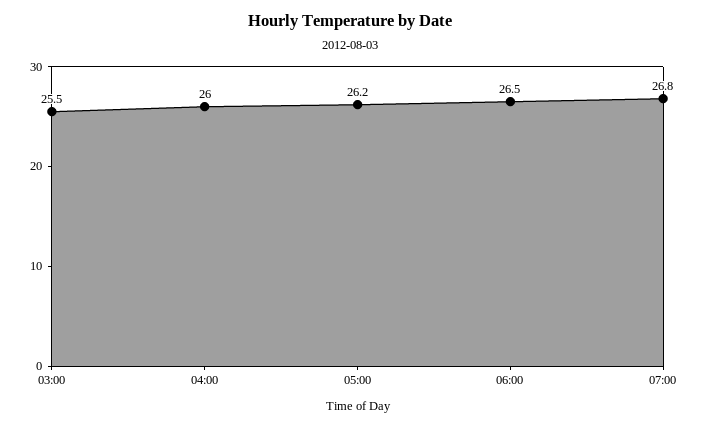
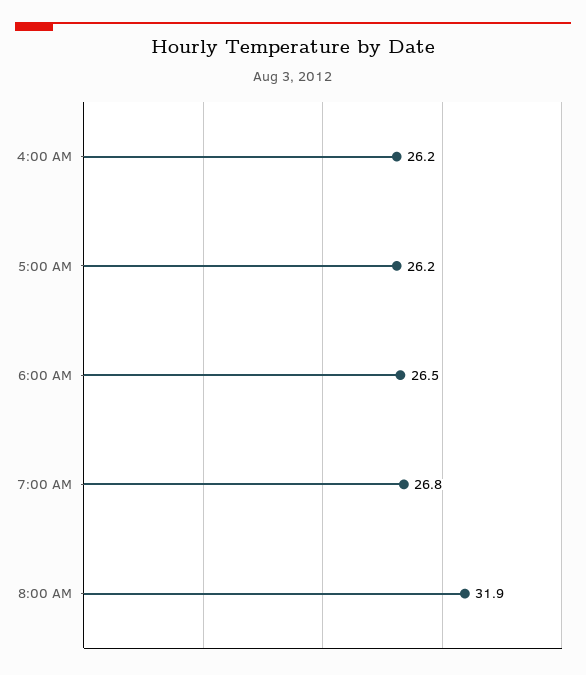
03:00: 25.5 -> none
04:00: 26 -> 26.2
8:00 AM: none -> 31.9

